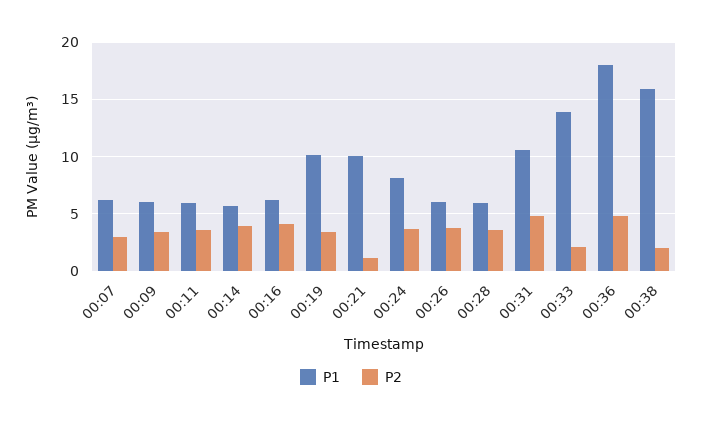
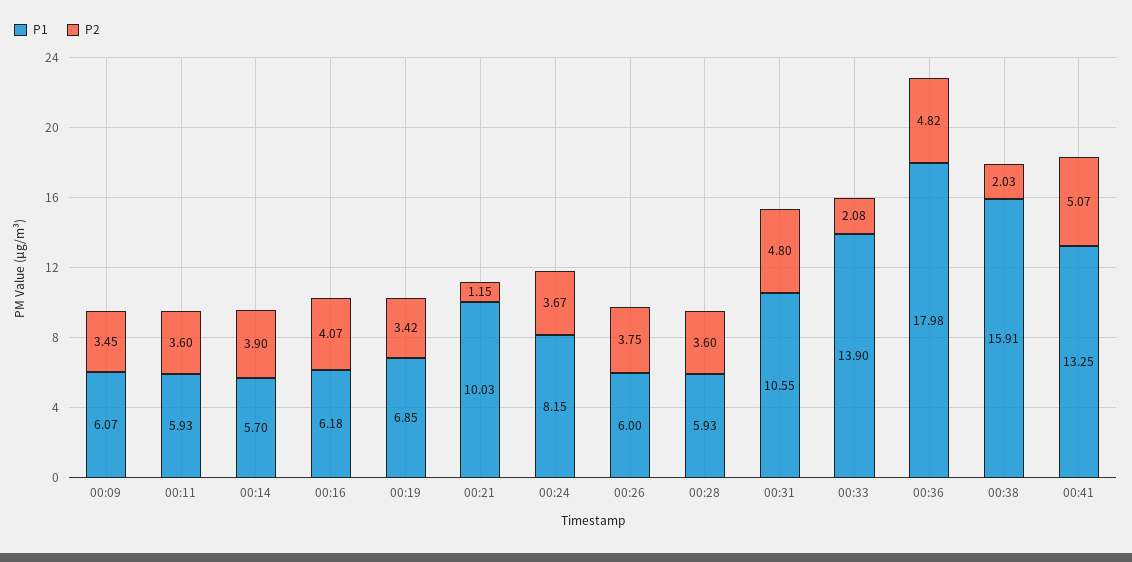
P1, 00:07: 6 -> none
P2, 00:07: 3 -> none
P1, 00:19: 10 -> 6.85
P1, 00:41: none -> 13.25
P2, 00:41: none -> 5.07

